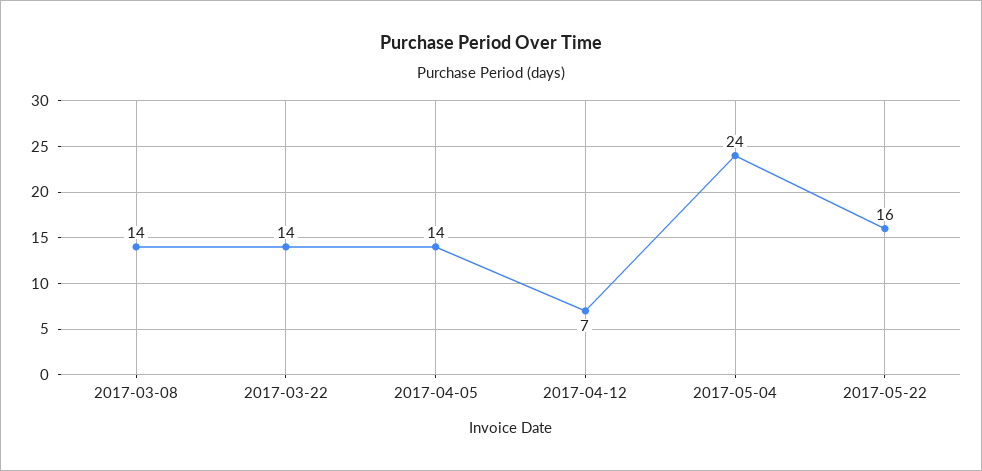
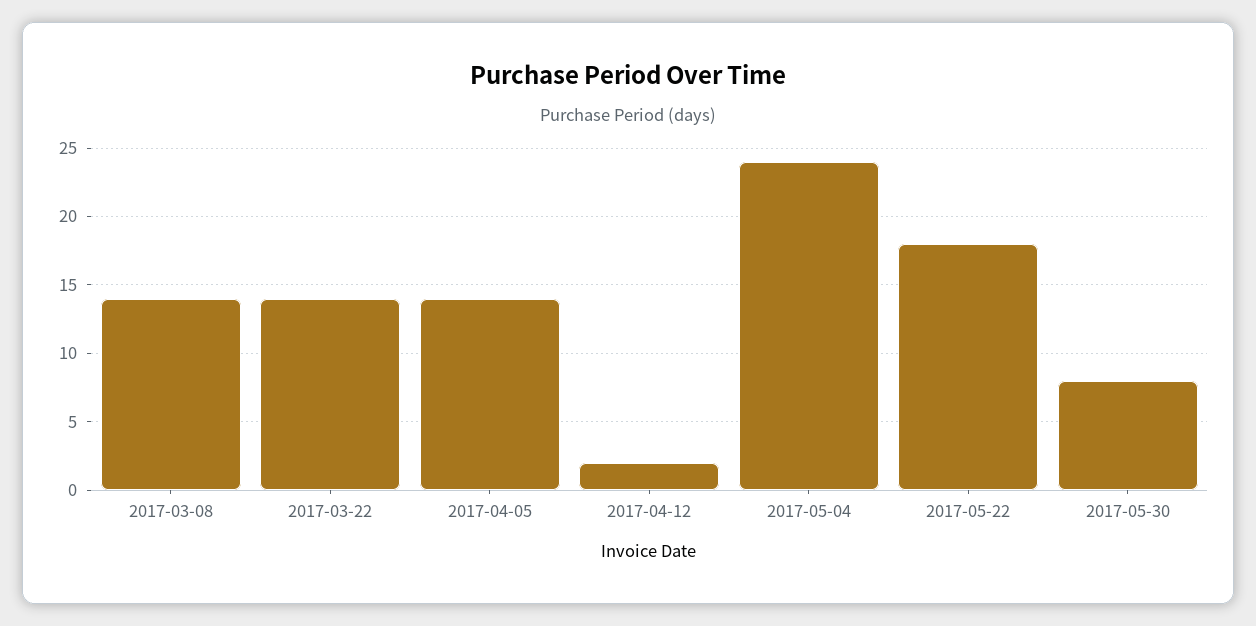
2017-04-12: 7 -> 2
2017-05-22: 16 -> 18
2017-05-30: none -> 8

